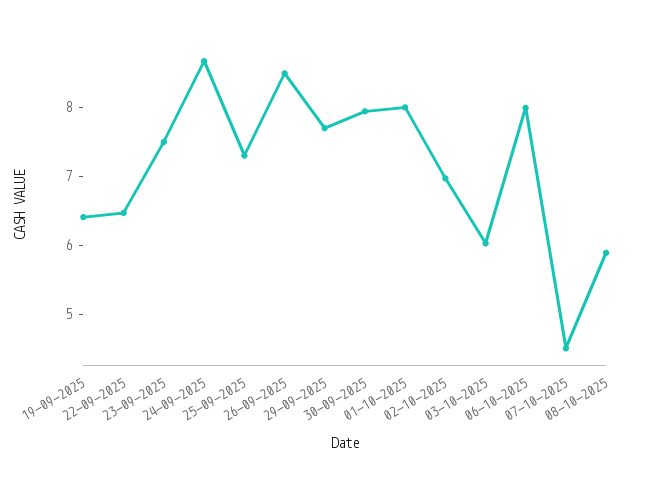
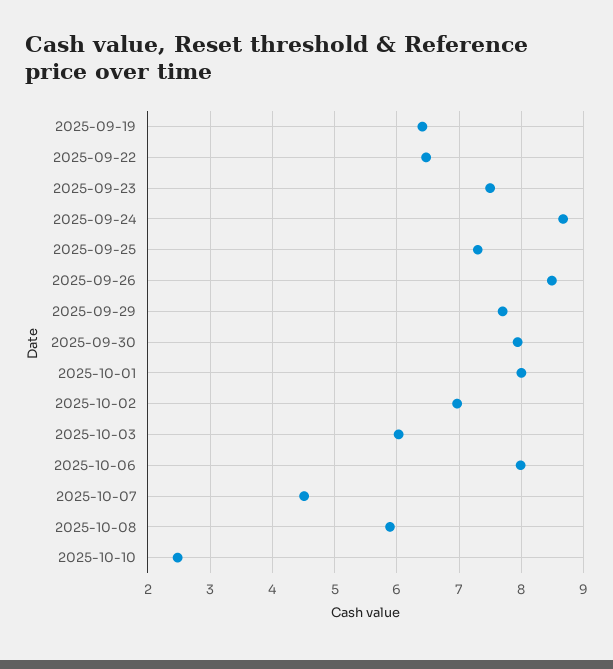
2025-10-10: none -> 2.5

